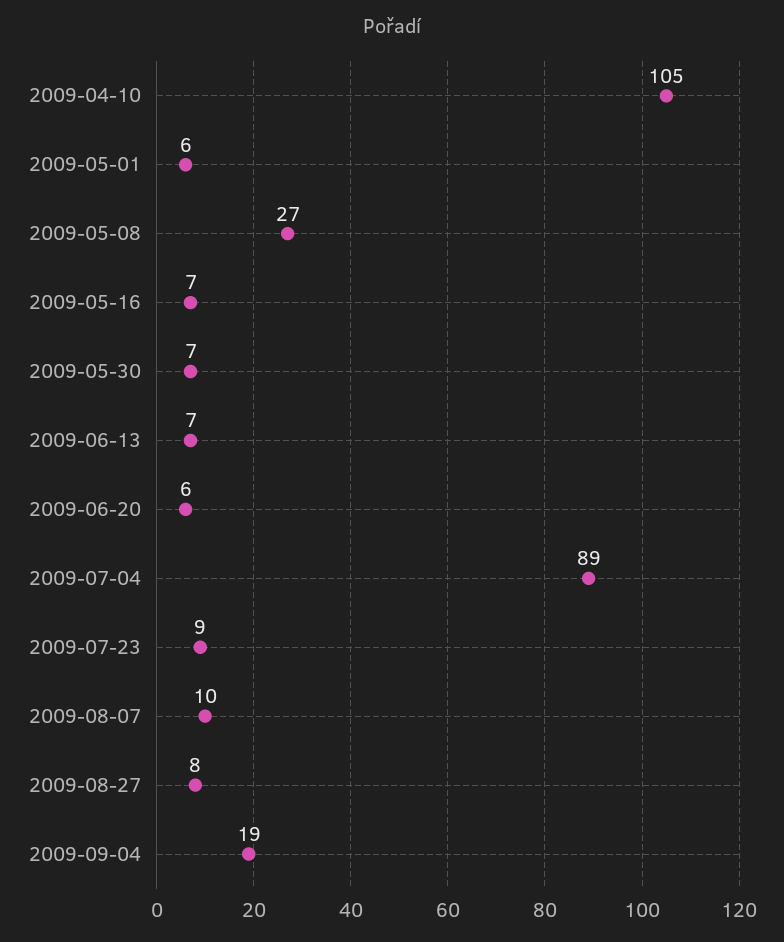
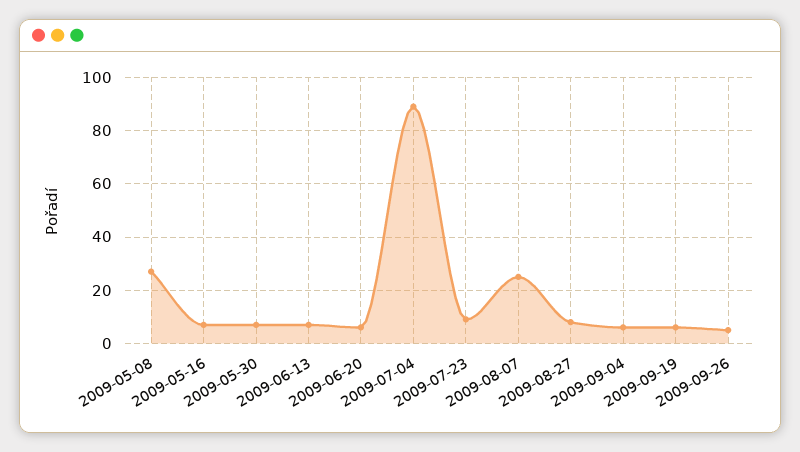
2009-04-10: 105 -> none
2009-05-01: 6 -> none
2009-08-07: 10 -> 25
2009-09-04: 19 -> 5
2009-09-19: none -> 5
2009-09-26: none -> 5

